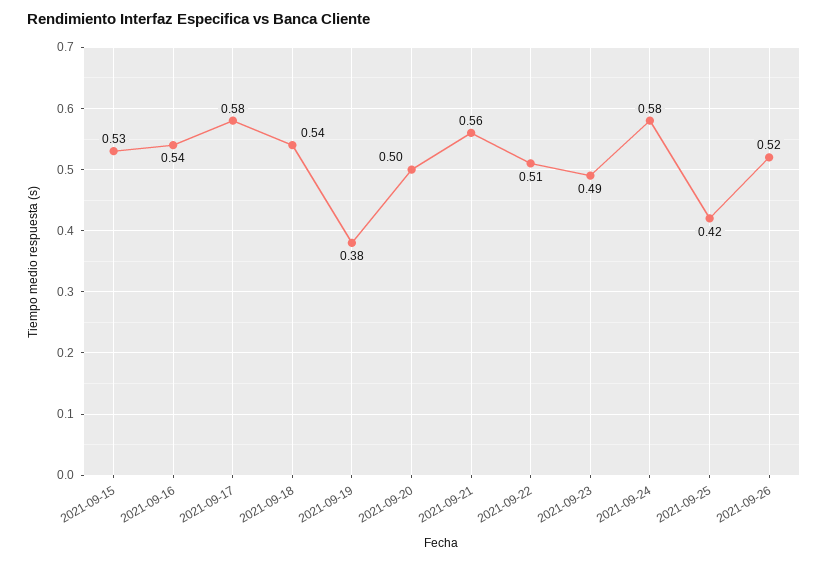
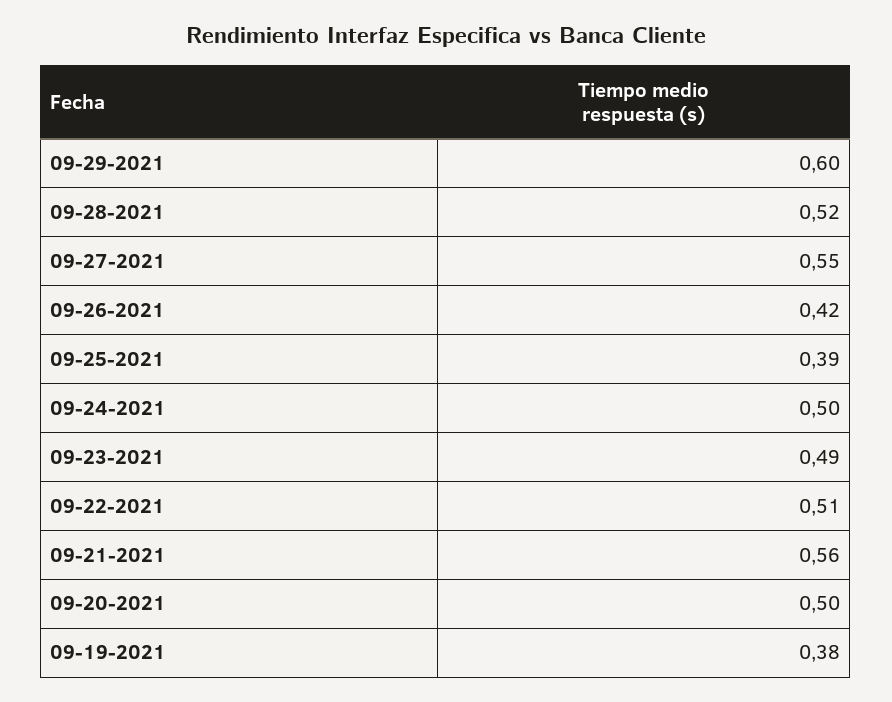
2021-09-15: 0.53 -> none
2021-09-16: 0.54 -> none
2021-09-17: 0.58 -> none
2021-09-18: 0.54 -> none
2021-09-24: 0.58 -> 0.5
2021-09-25: 0.42 -> 0.39
2021-09-26: 0.52 -> 0.42
09-29-2021: none -> 0.6
09-28-2021: none -> 0.52
09-27-2021: none -> 0.55

